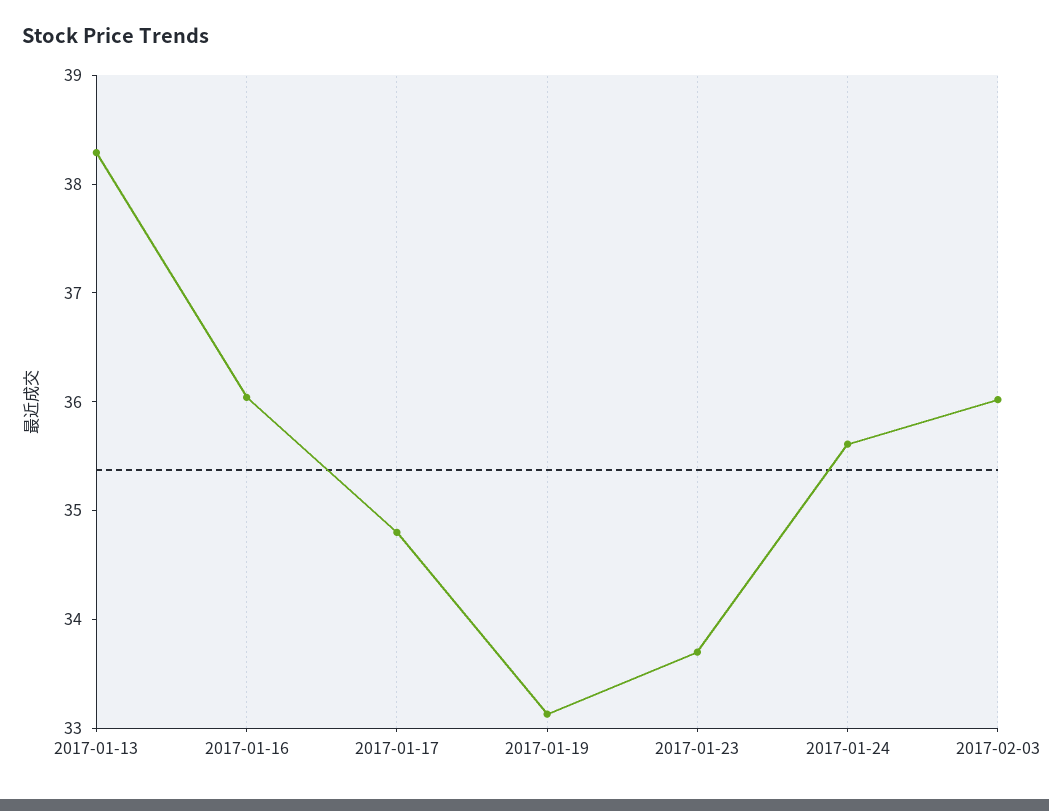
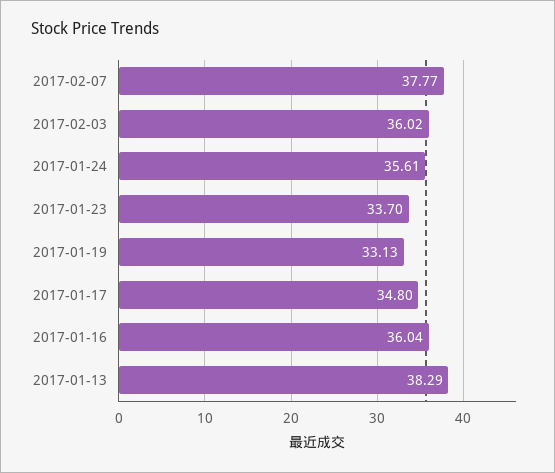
2017-02-07: none -> 37.77

